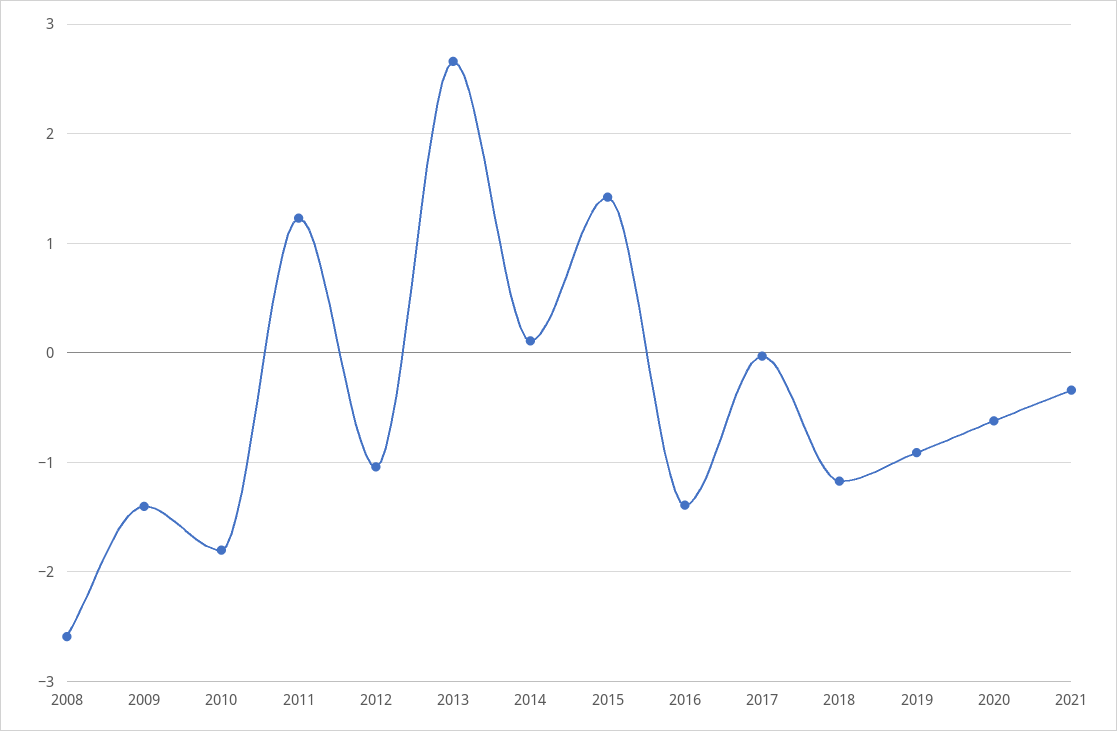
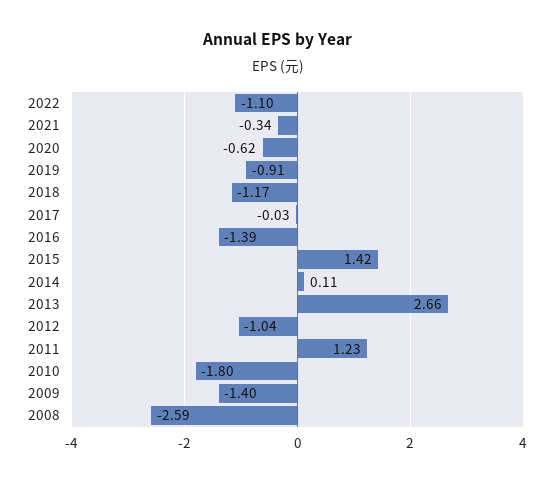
2022: none -> -1.1

